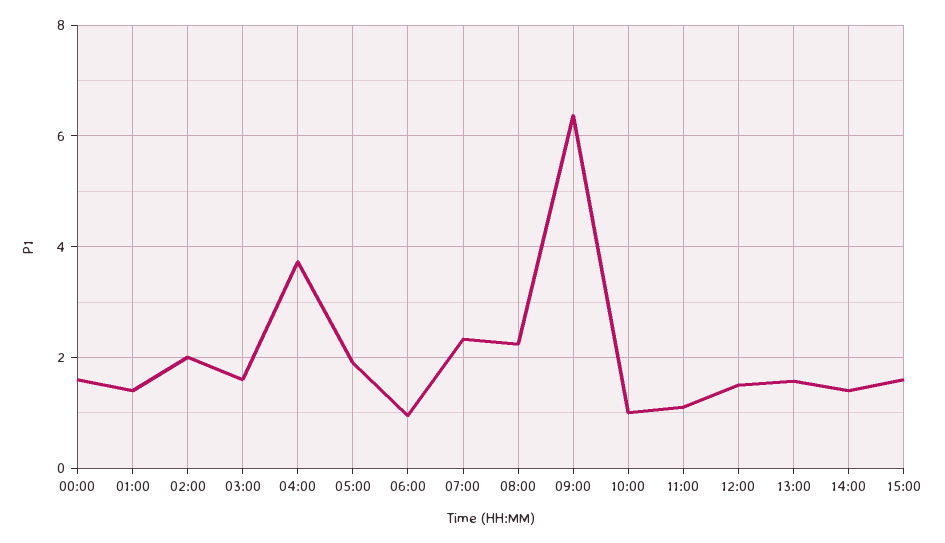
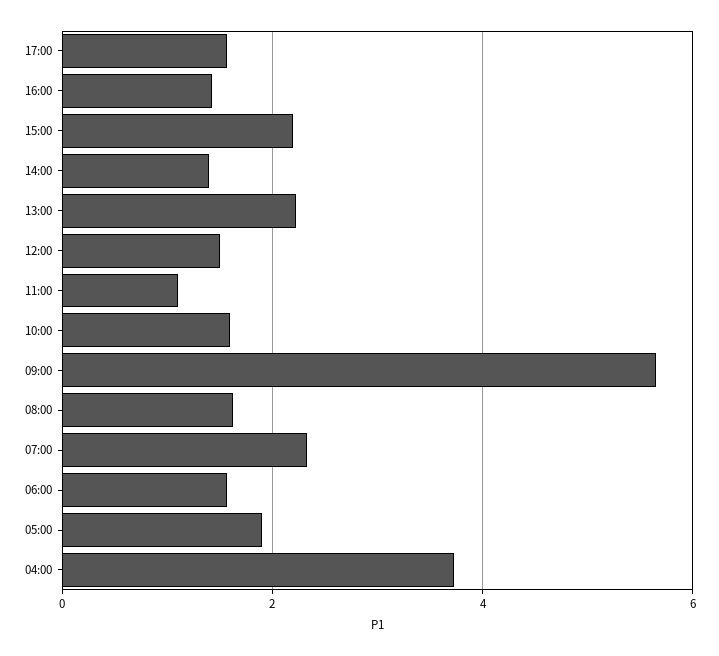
00:00: 1.6 -> none
01:00: 1.4 -> none
02:00: 2 -> none
03:00: 1.6 -> none
06:00: 1 -> 1.6
08:00: 2.2 -> 1.6
09:00: 6.4 -> 5.6
10:00: 1 -> 1.6
13:00: 1.6 -> 2.2
15:00: 1.6 -> 2.2
17:00: none -> 1.6
16:00: none -> 1.4

